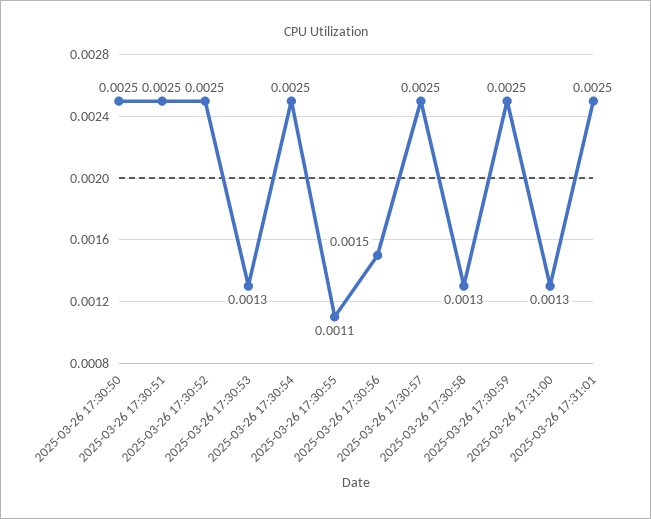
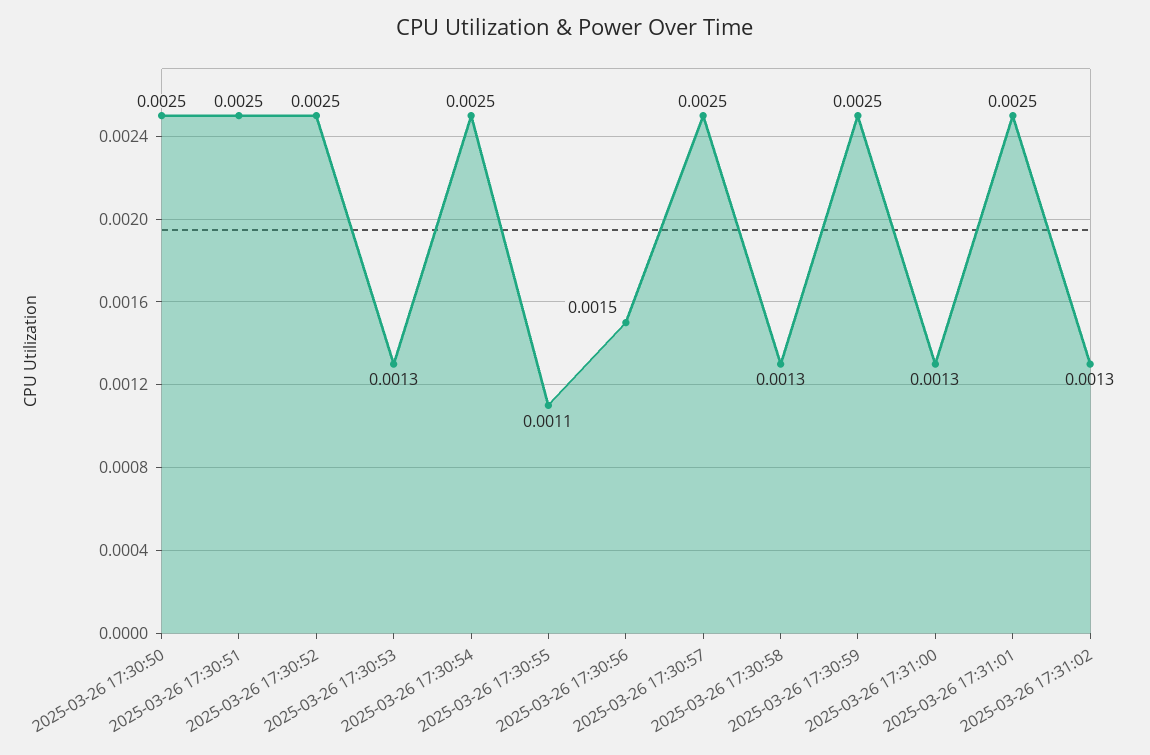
2025-03-26 17:31:02: none -> 0.0013

